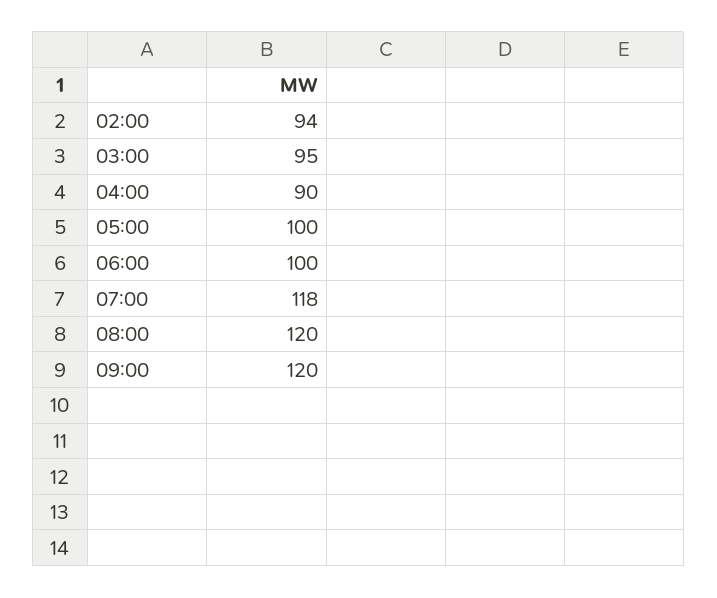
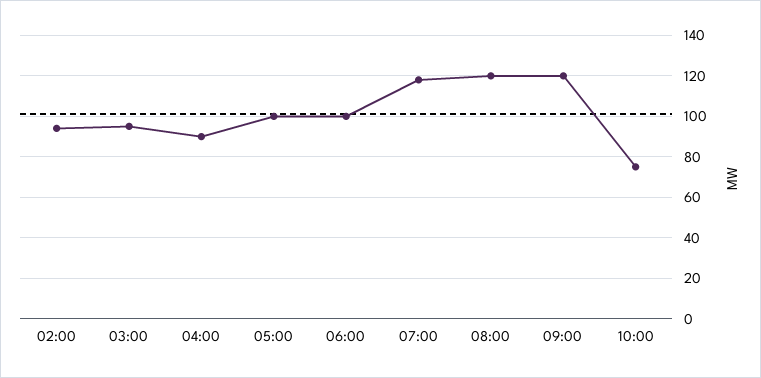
10:00: none -> 75

